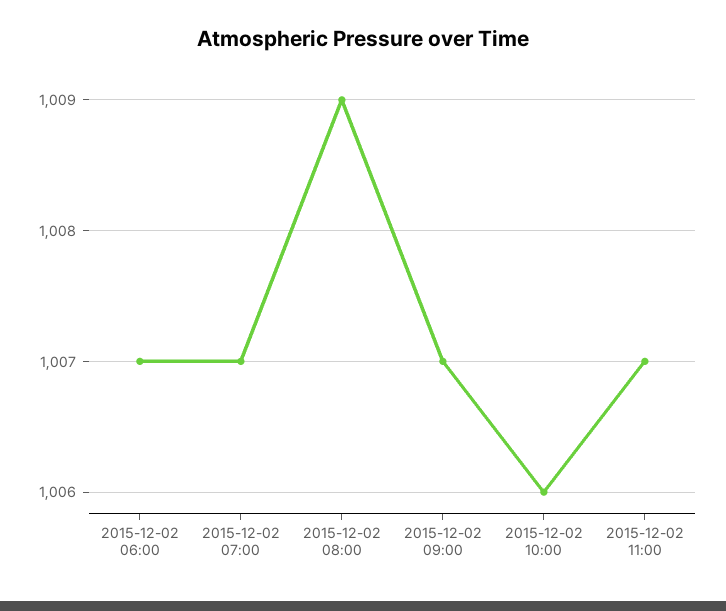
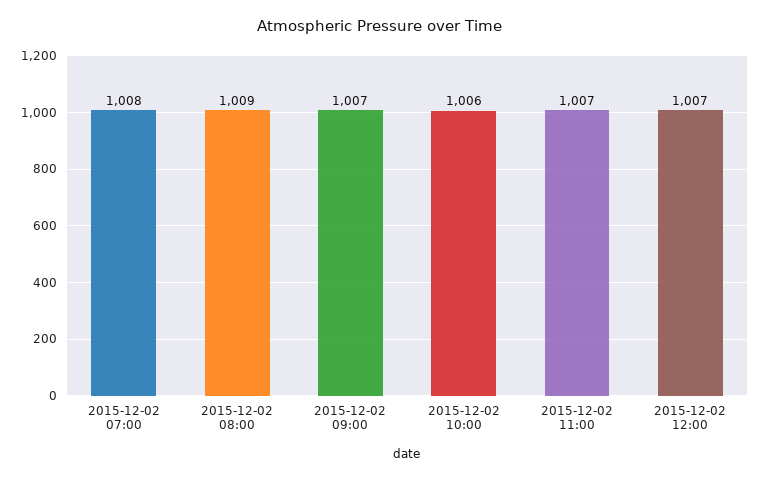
2015-12-02 06:00: 1007 -> none
2015-12-02 07:00: 1007 -> 1008
2015-12-02 12:00: none -> 1007

